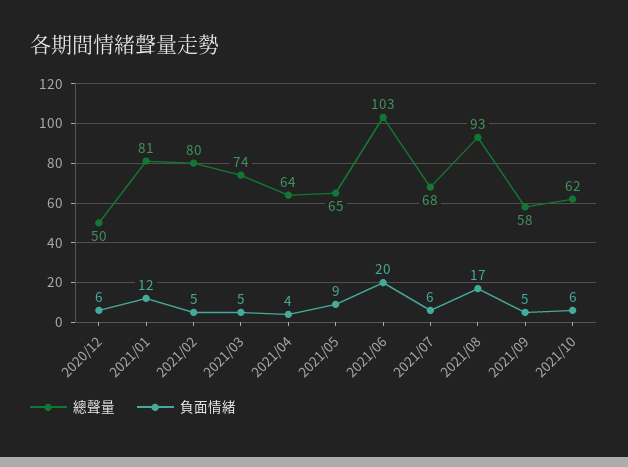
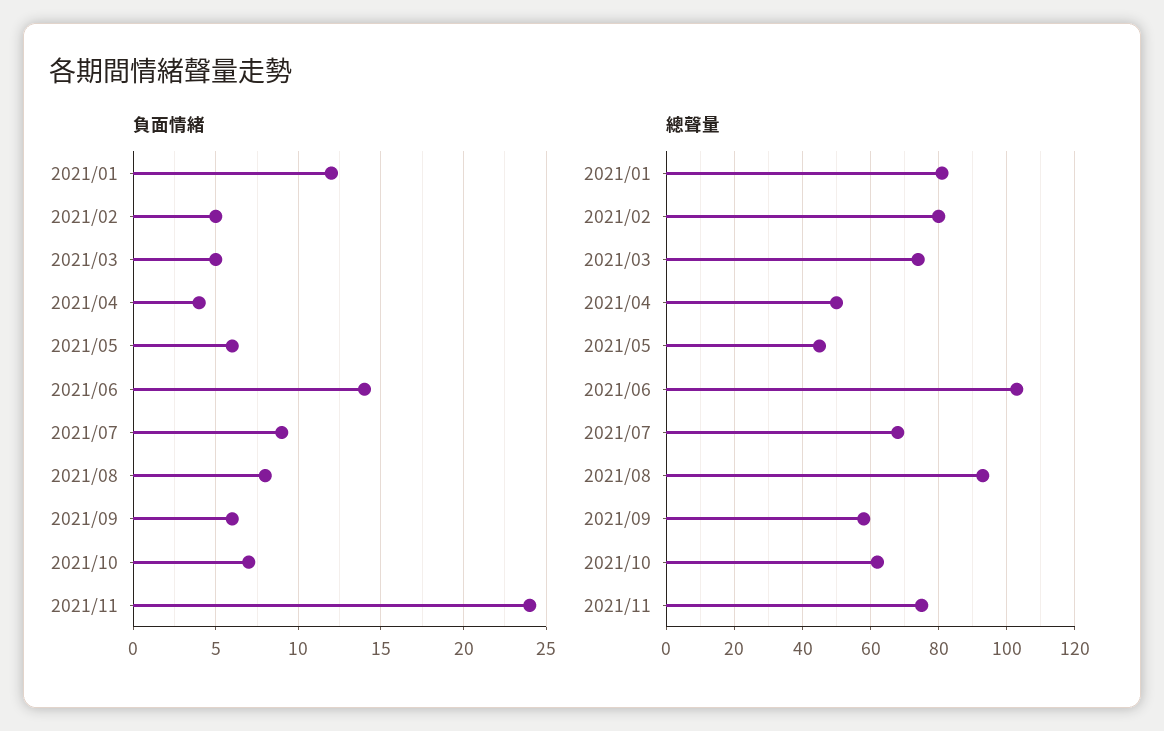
總聲量, 2020/12: 50 -> none
負面情緒, 2020/12: 6 -> none
總聲量, 2021/04: 64 -> 50
總聲量, 2021/05: 65 -> 45
負面情緒, 2021/05: 9 -> 6
負面情緒, 2021/06: 20 -> 14
負面情緒, 2021/07: 6 -> 9
負面情緒, 2021/08: 17 -> 8
負面情緒, 2021/09: 5 -> 6
負面情緒, 2021/10: 6 -> 7
負面情緒, 2021/11: none -> 24
總聲量, 2021/11: none -> 75

